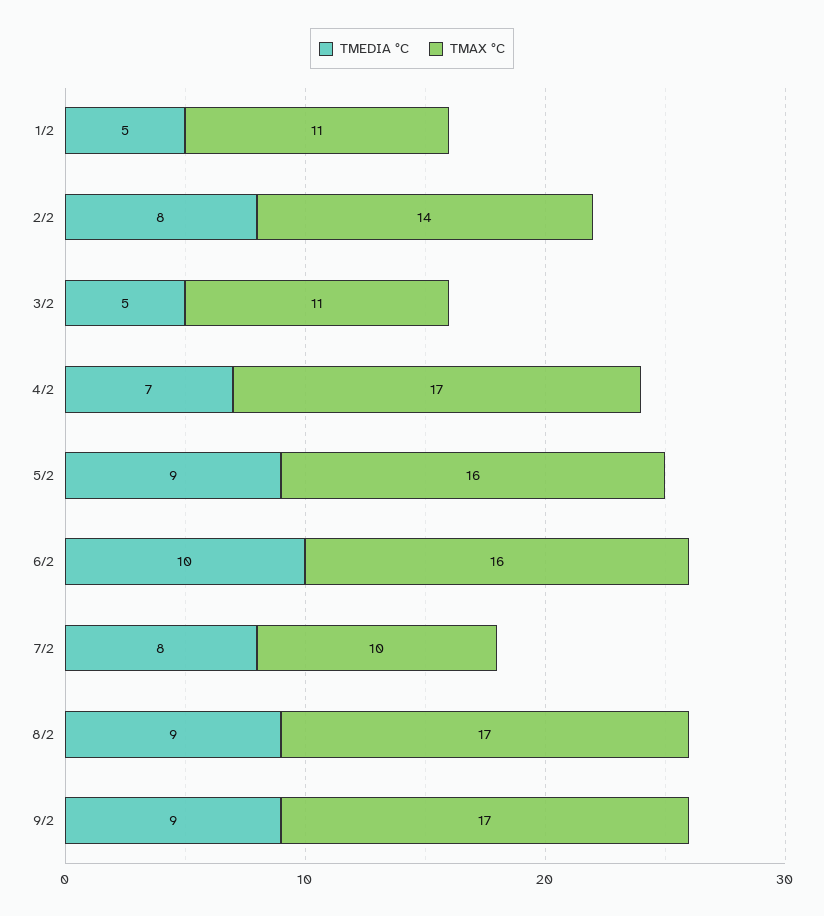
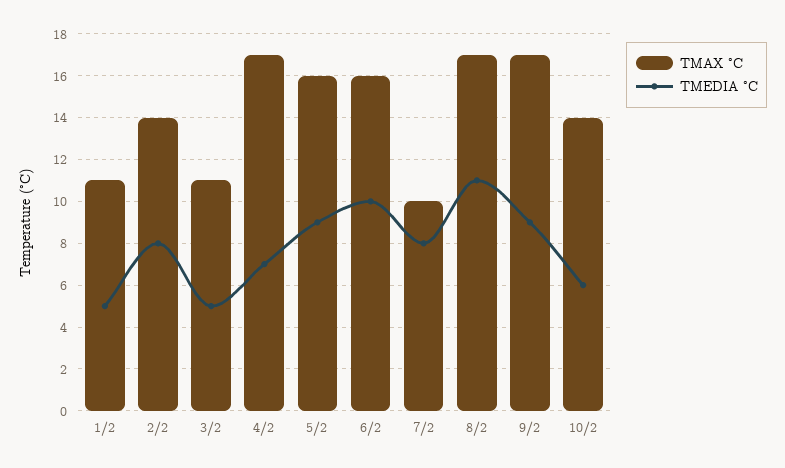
TMEDIA °C, 8/2: 9 -> 11
TMAX °C, 10/2: none -> 14
TMEDIA °C, 10/2: none -> 6

